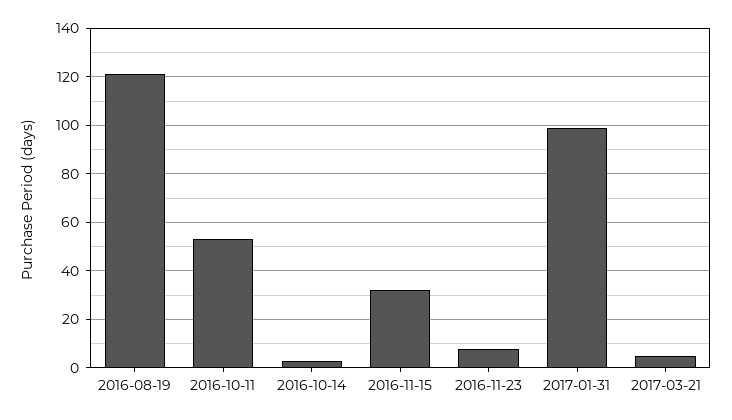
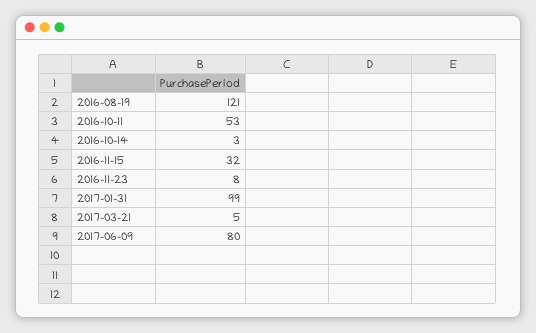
2017-06-09: none -> 80

